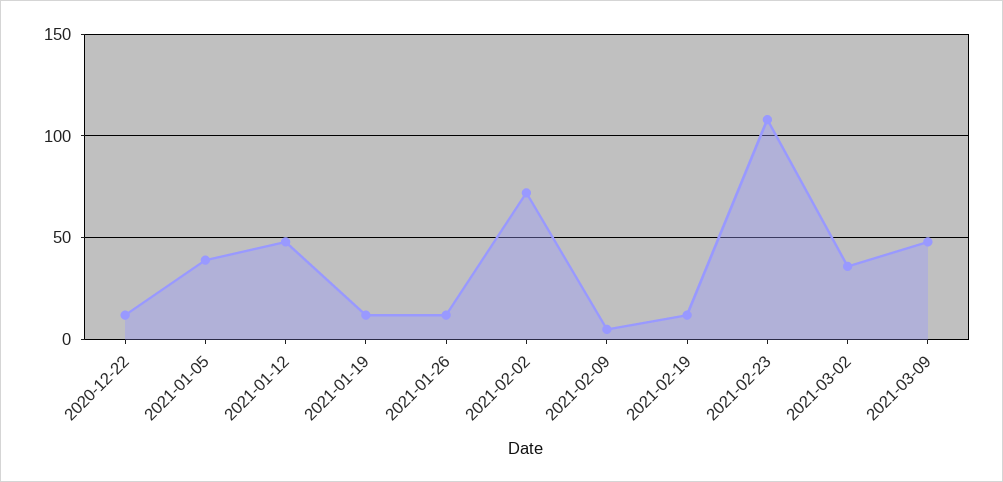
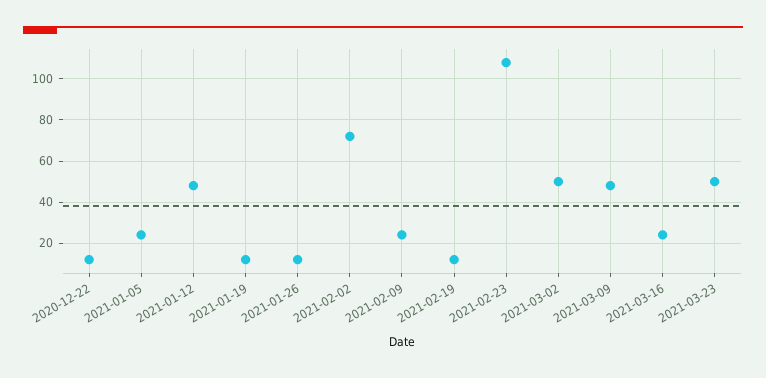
2021-01-05: 40 -> 25
2021-02-09: 5 -> 25
2021-03-02: 35 -> 50
2021-03-16: none -> 25
2021-03-23: none -> 50

